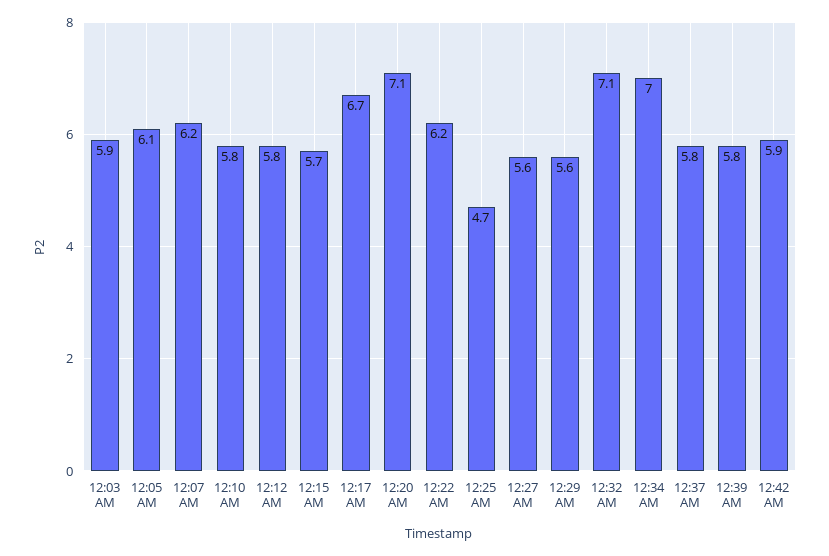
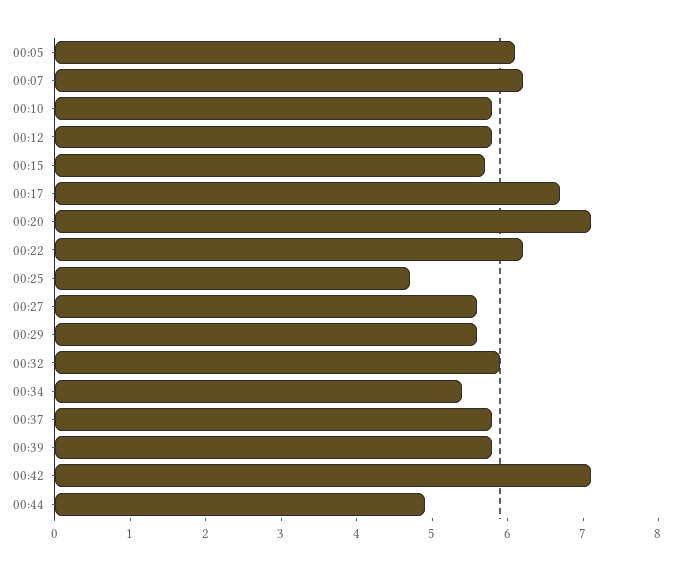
12:03 AM: 5.9 -> none
12:32 AM: 7.1 -> 6
12:34 AM: 7 -> 5.5
12:42 AM: 5.9 -> 7
00:44: none -> 5

